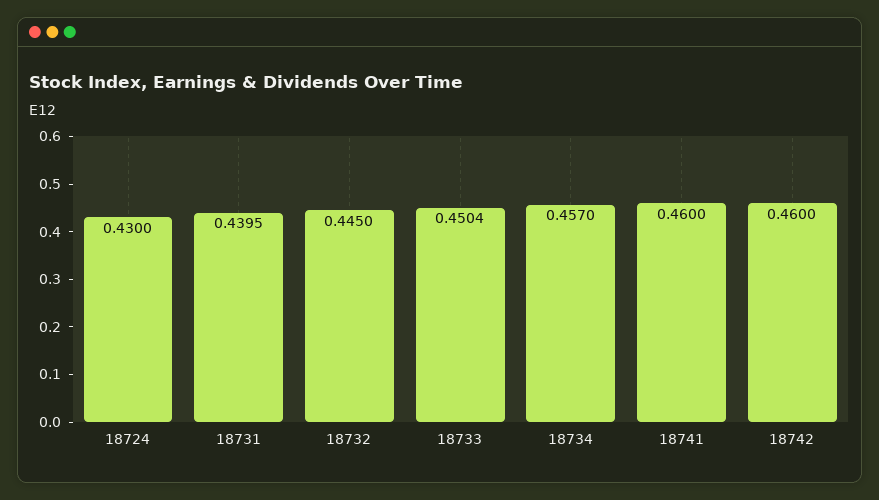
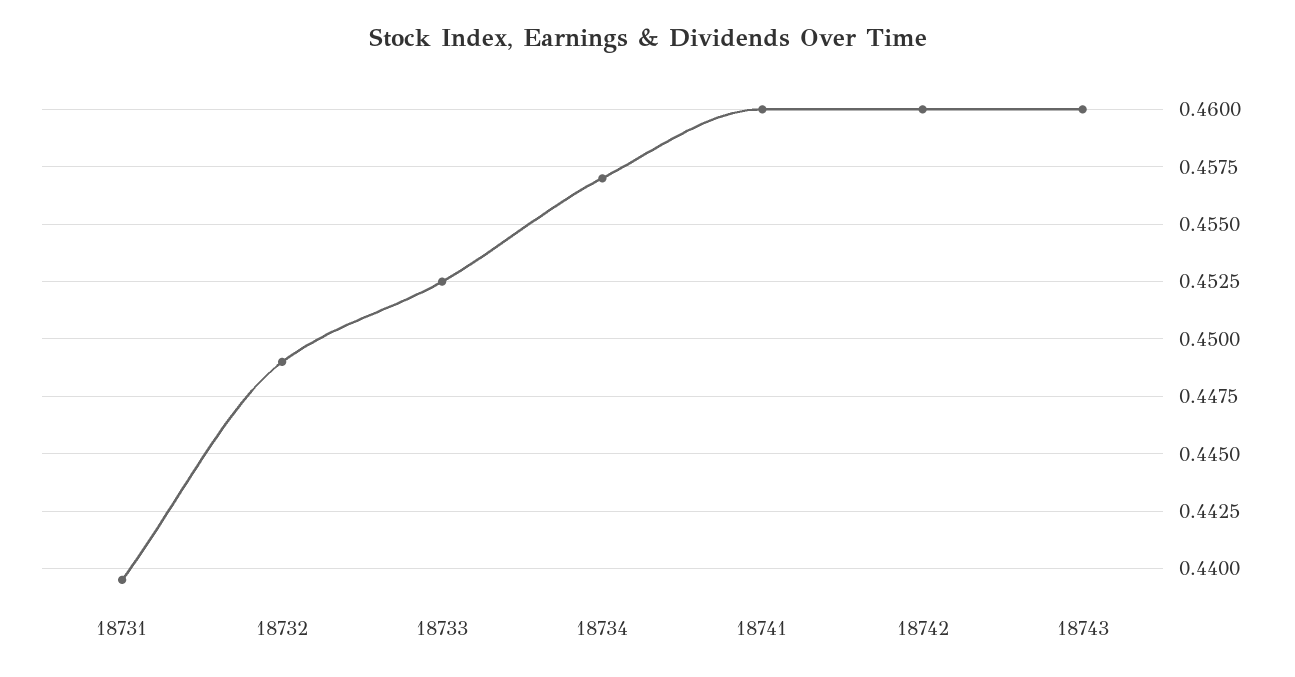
18724: 0.43 -> none
18732: 0.445 -> 0.449
18733: 0.4504 -> 0.4525
18743: none -> 0.46

